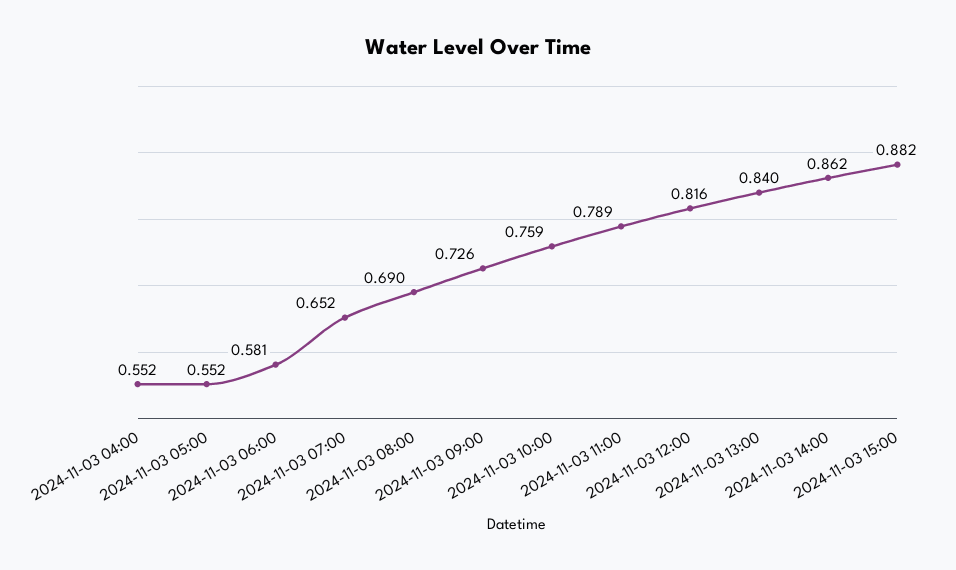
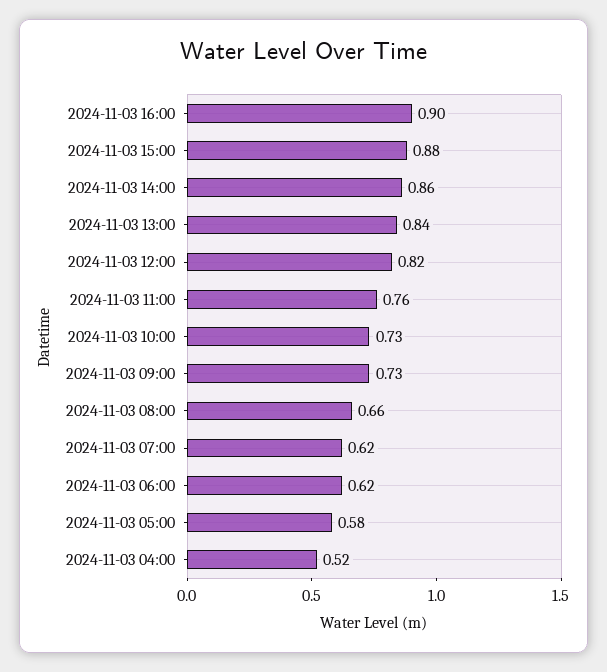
2024-11-03 04:00: 0.552 -> 0.52
2024-11-03 05:00: 0.552 -> 0.58
2024-11-03 06:00: 0.581 -> 0.62
2024-11-03 07:00: 0.652 -> 0.62
2024-11-03 08:00: 0.69 -> 0.66
2024-11-03 10:00: 0.759 -> 0.73
2024-11-03 11:00: 0.789 -> 0.76
2024-11-03 16:00: none -> 0.9

